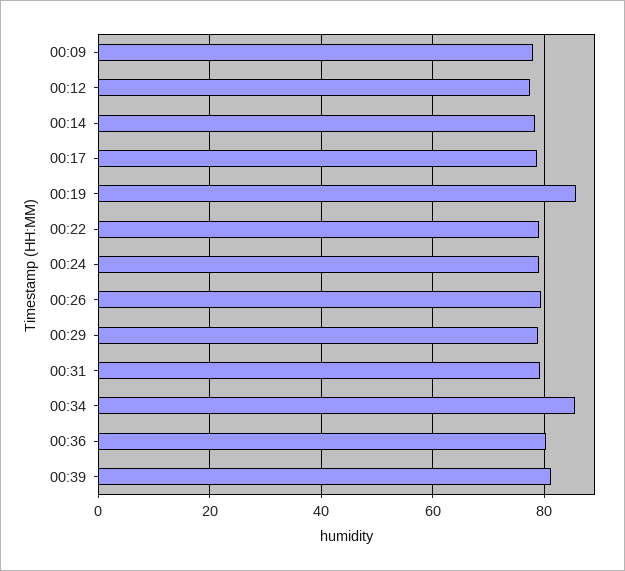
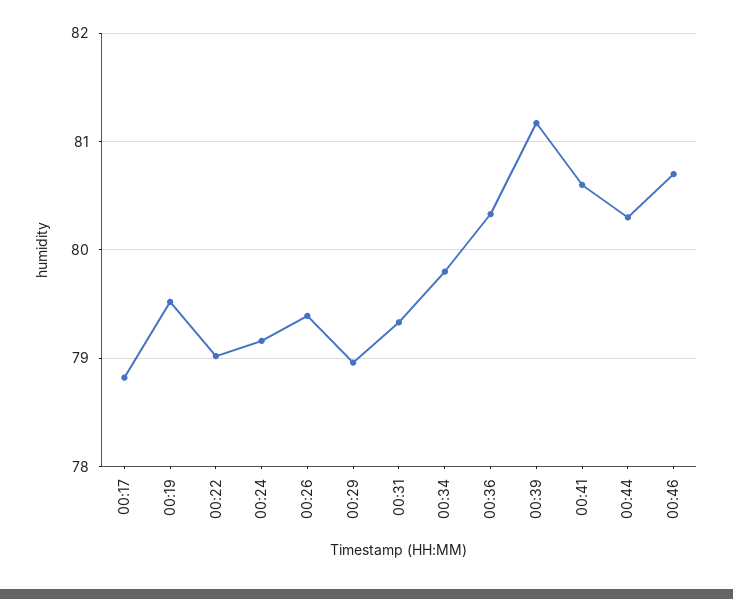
00:09: 78 -> none
00:12: 78 -> none
00:14: 78 -> none
00:19: 86 -> 79.5
00:34: 86 -> 79.8
00:41: none -> 80.6
00:44: none -> 80.3
00:46: none -> 80.7

